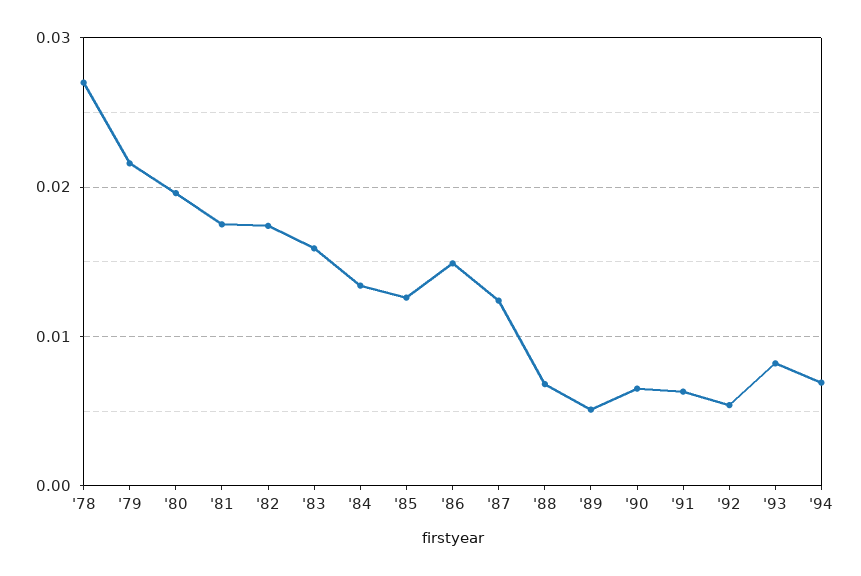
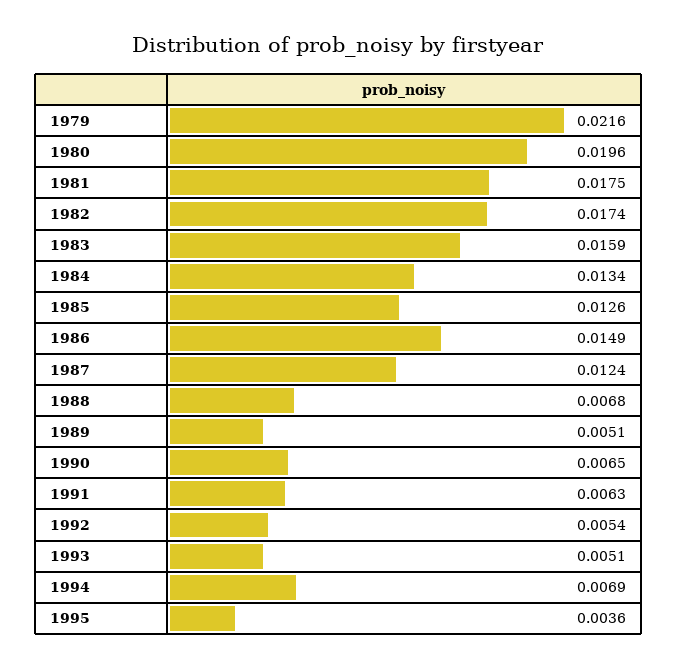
'78: 0.027 -> none
'93: 0.008 -> 0.0051
1995: none -> 0.0036

